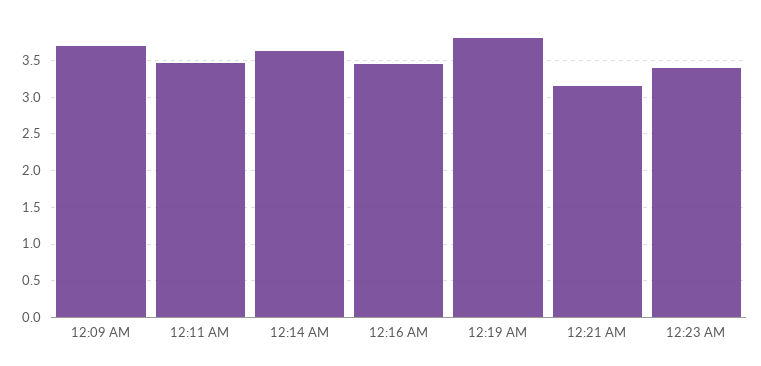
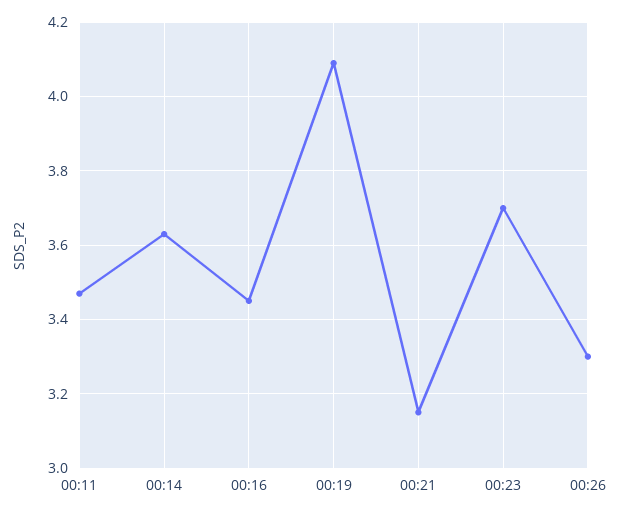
12:09 AM: 3.7 -> none
12:19 AM: 3.8 -> 4.1
12:23 AM: 3.4 -> 3.7
00:26: none -> 3.3

